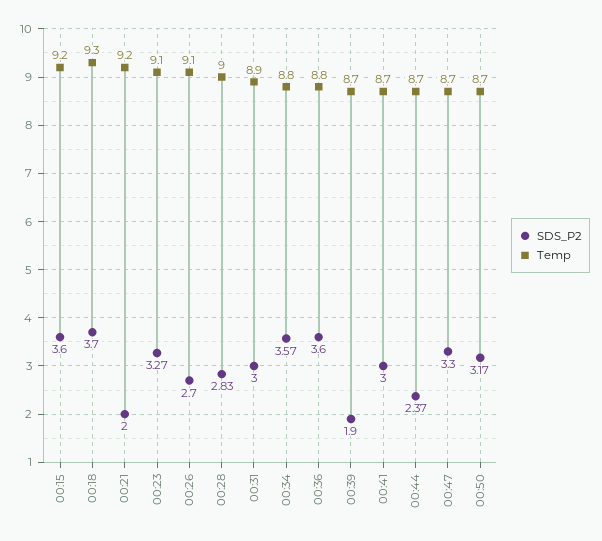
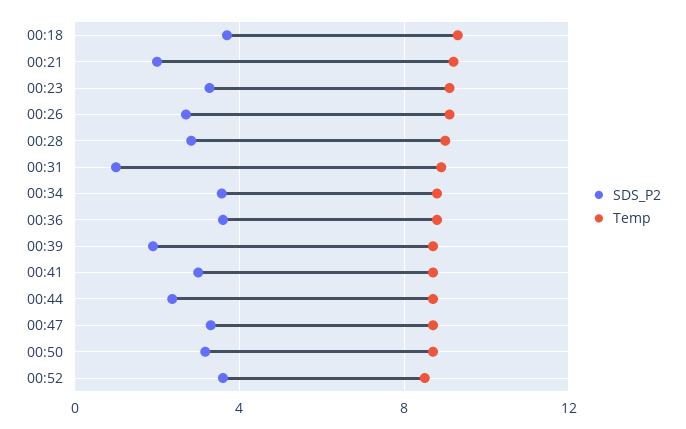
SDS_P2, 00:15: 3.6 -> none
Temp, 00:15: 9.2 -> none
SDS_P2, 00:31: 3 -> 1
SDS_P2, 00:52: none -> 3.5
Temp, 00:52: none -> 8.5

